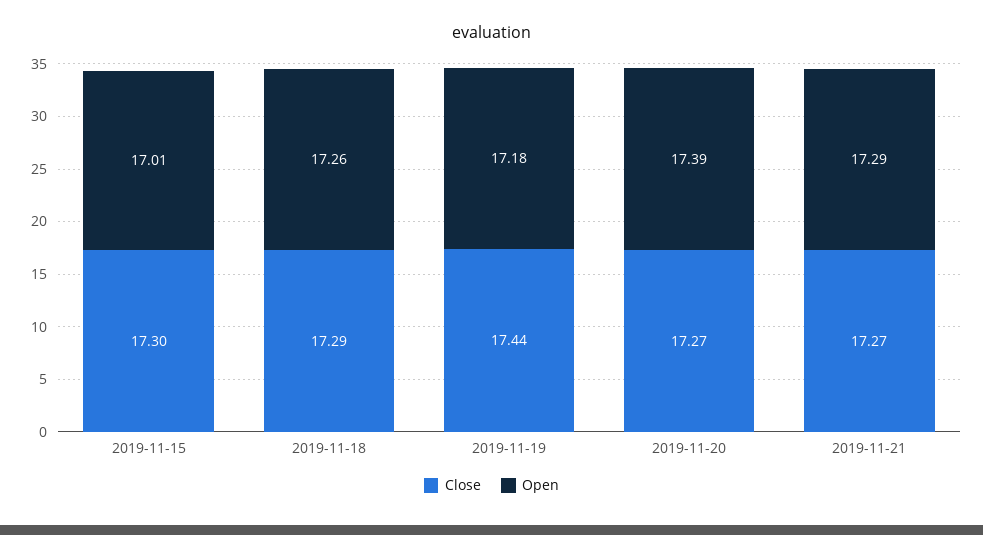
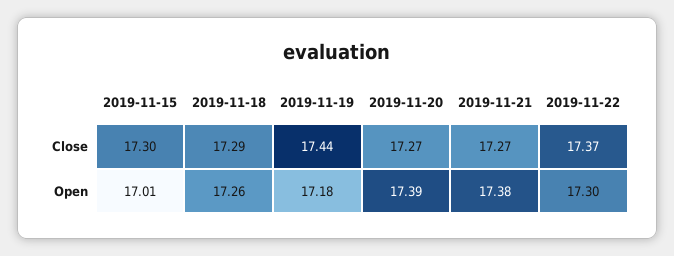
Open, 2019-11-21: 17.29 -> 17.38
Close, 2019-11-22: none -> 17.37
Open, 2019-11-22: none -> 17.3

